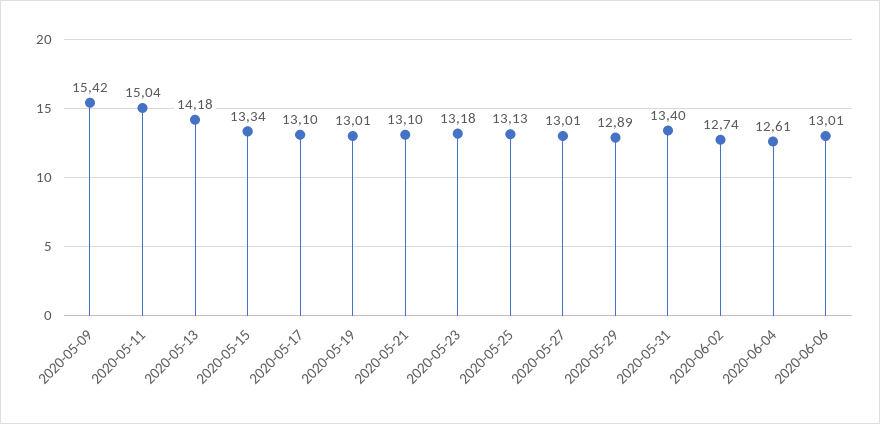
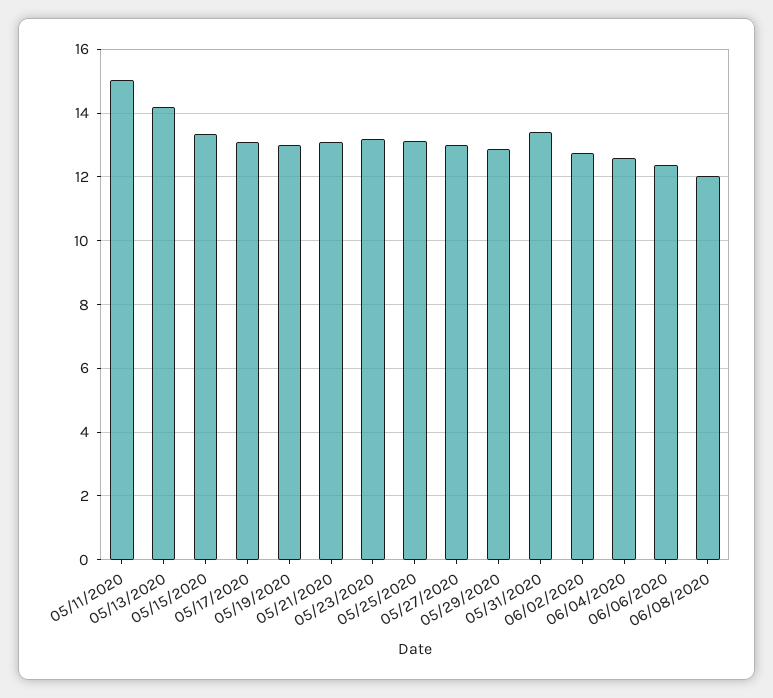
2020-05-09: 15.42 -> none
2020-06-06: 13.01 -> 12.4
06/08/2020: none -> 12

